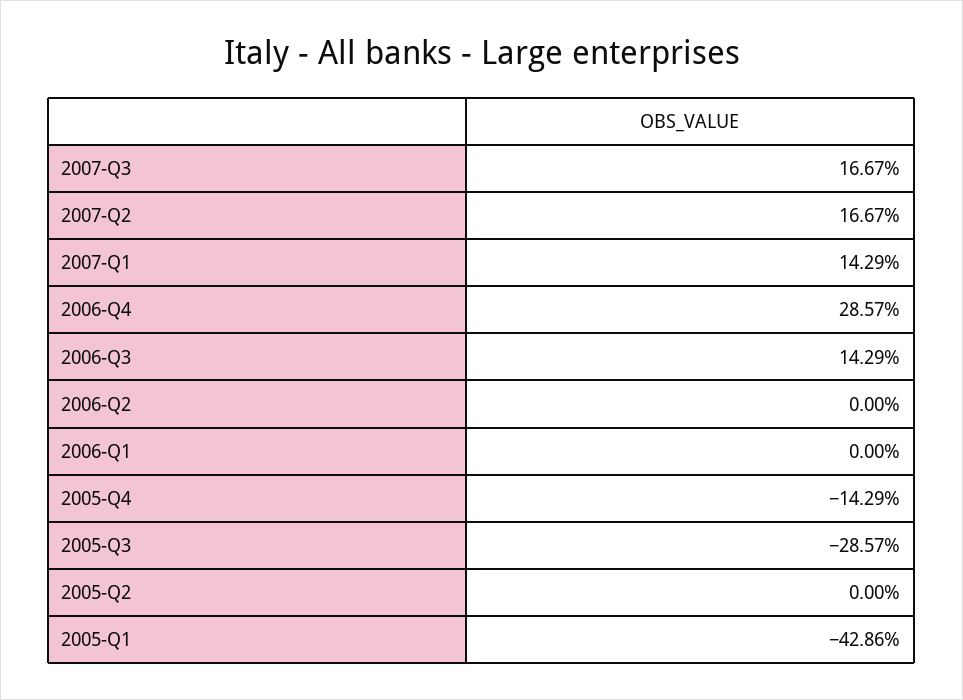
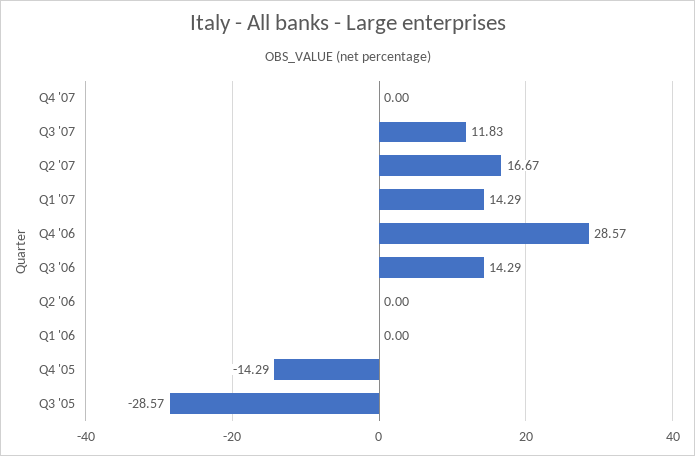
2007-Q3: 16.67 -> 11.83
2005-Q2: 0 -> none
2005-Q1: -42.86 -> none
Q4 '07: none -> 0

